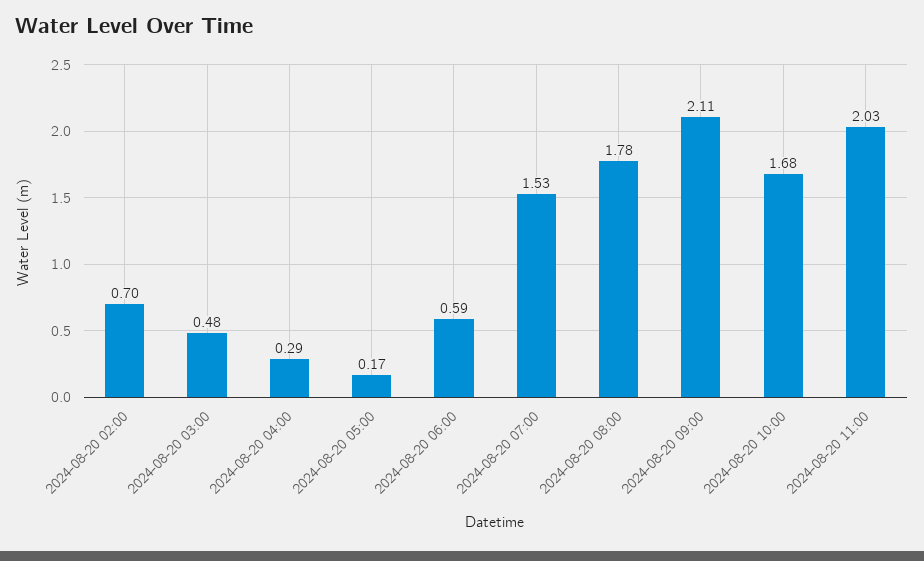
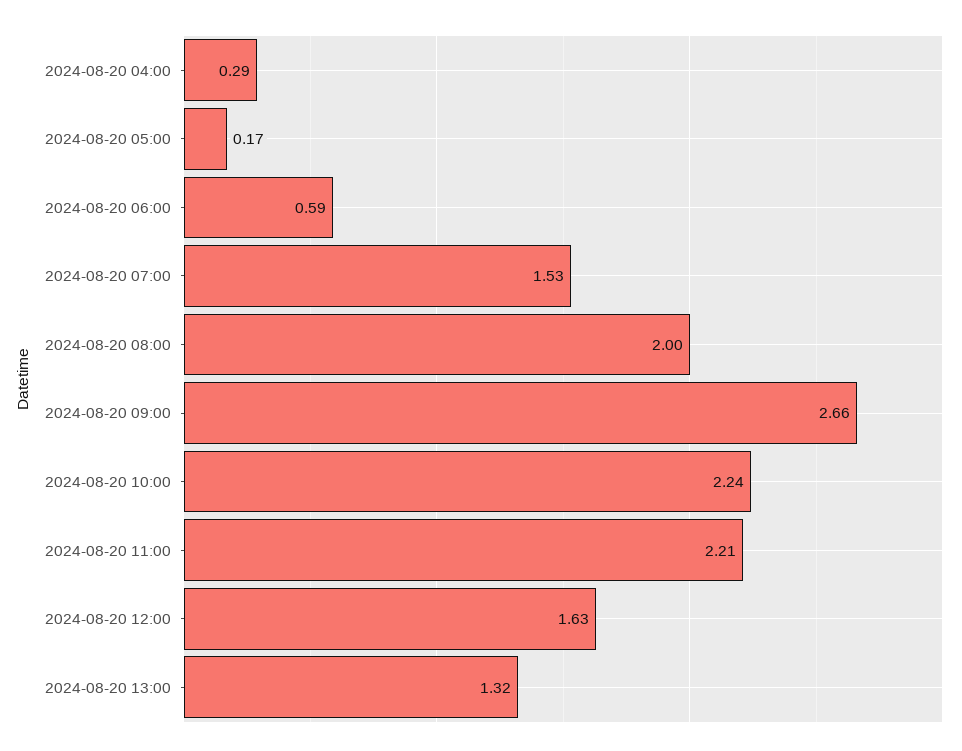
2024-08-20 02:00: 0.7 -> none
2024-08-20 03:00: 0.48 -> none
2024-08-20 08:00: 1.78 -> 2
2024-08-20 09:00: 2.11 -> 2.66
2024-08-20 10:00: 1.68 -> 2.24
2024-08-20 11:00: 2.03 -> 2.21
2024-08-20 12:00: none -> 1.63
2024-08-20 13:00: none -> 1.32

